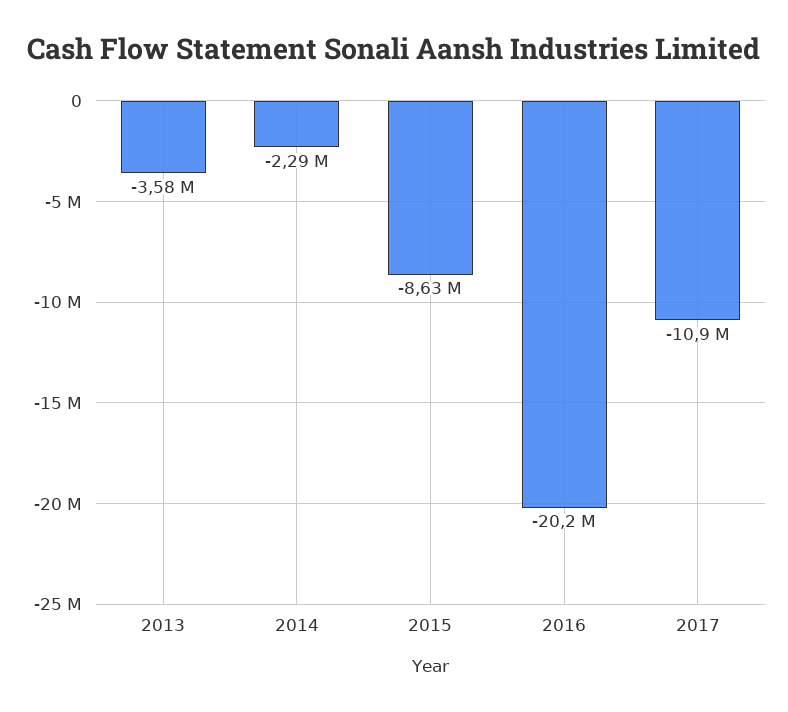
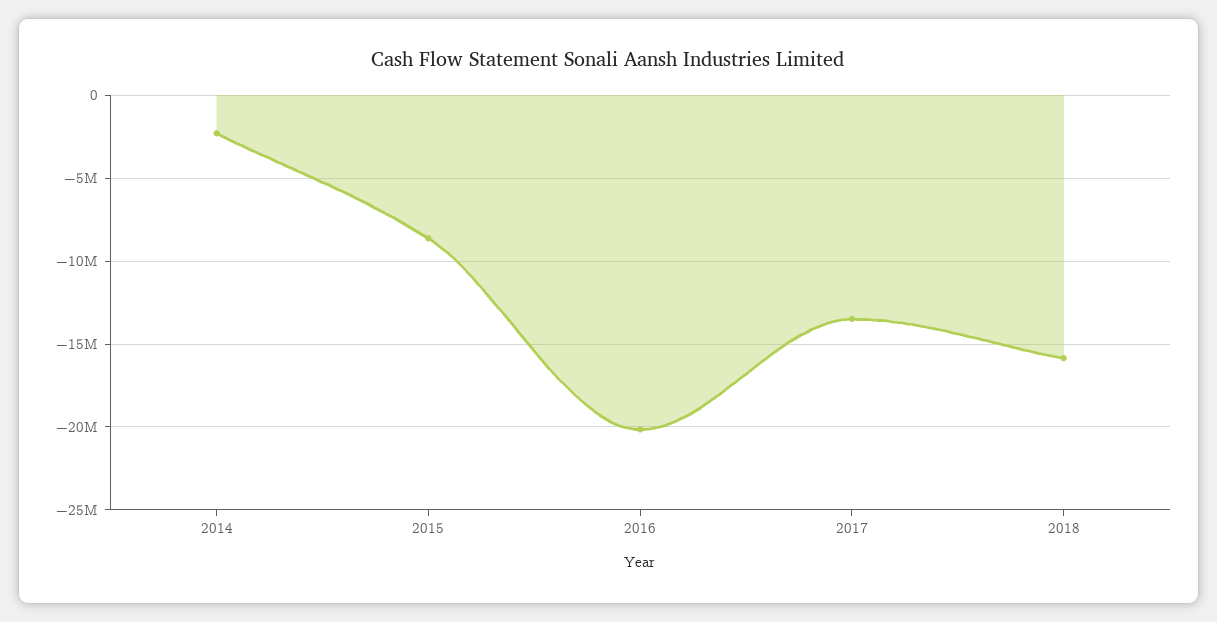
2013: -3580000 -> none
2017: -10900000 -> -13500000
2018: none -> -16000000

